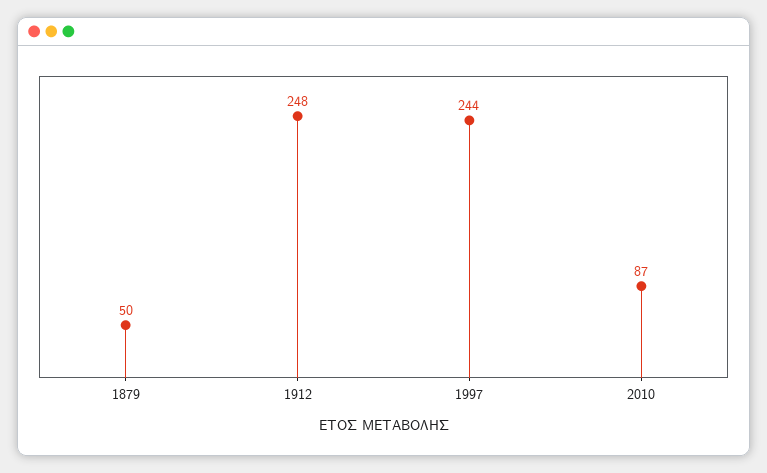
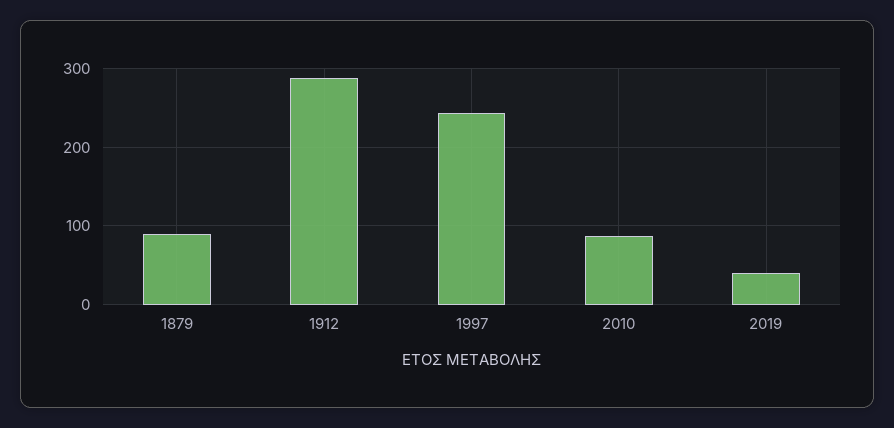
1879: 50 -> 90
1912: 248 -> 290
2019: none -> 40

